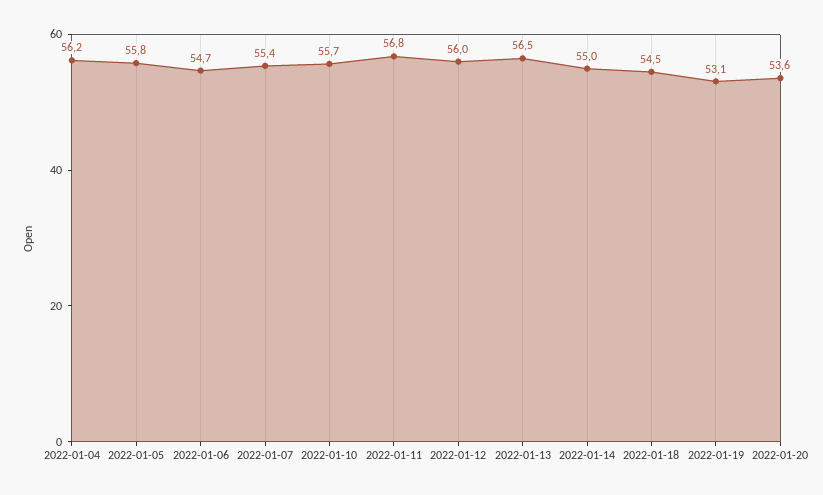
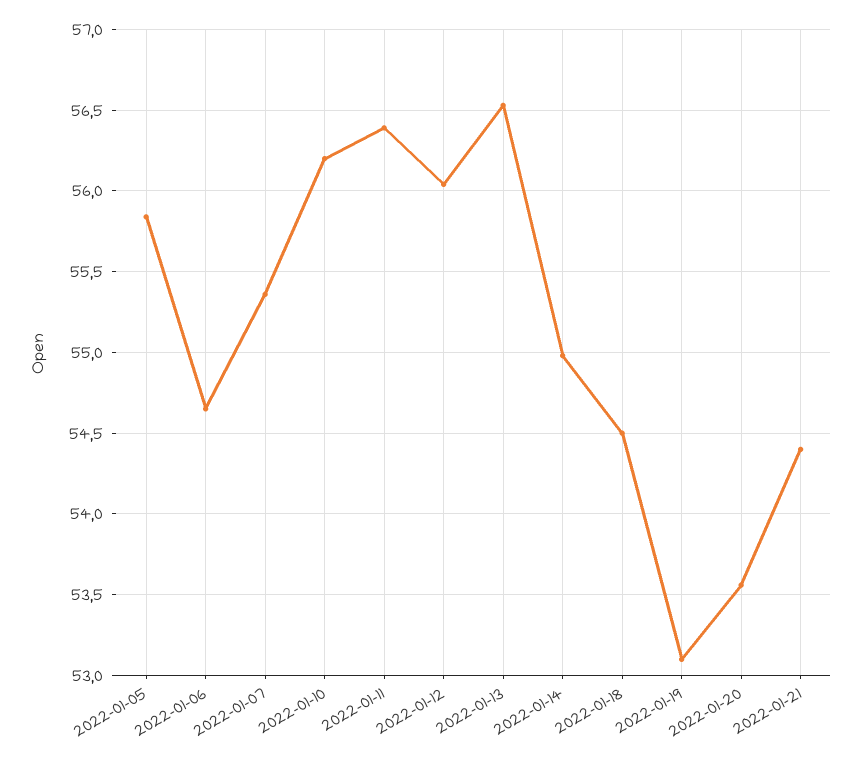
2022-01-04: 56.2 -> none
2022-01-10: 55.7 -> 56.2
2022-01-11: 56.8 -> 56.4
2022-01-21: none -> 54.4

